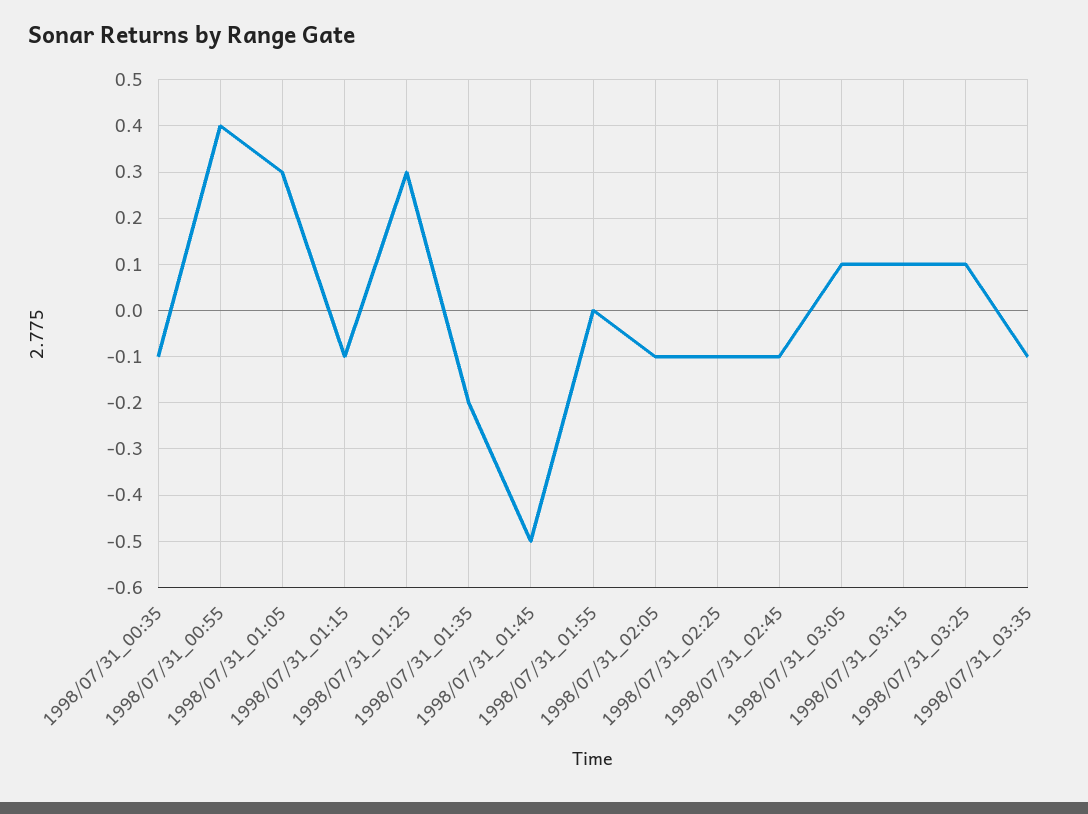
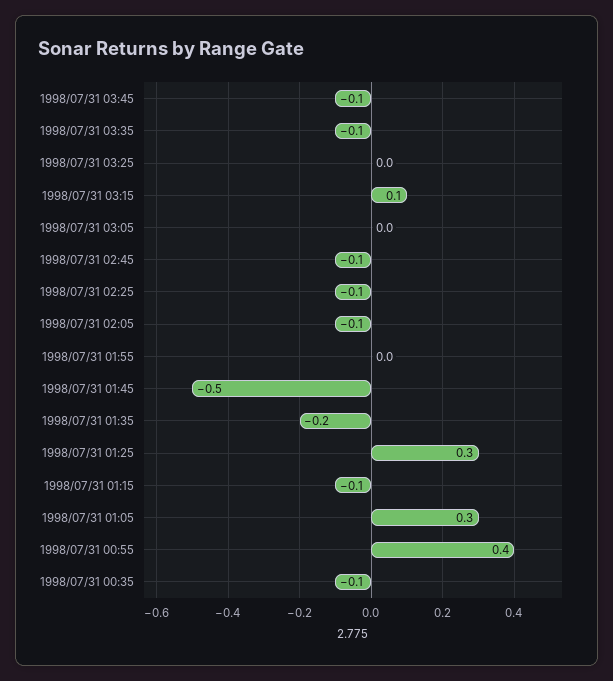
1998/07/31_03:05: 0.1 -> 0
1998/07/31_03:25: 0.1 -> 0
1998/07/31 03:45: none -> -0.1

